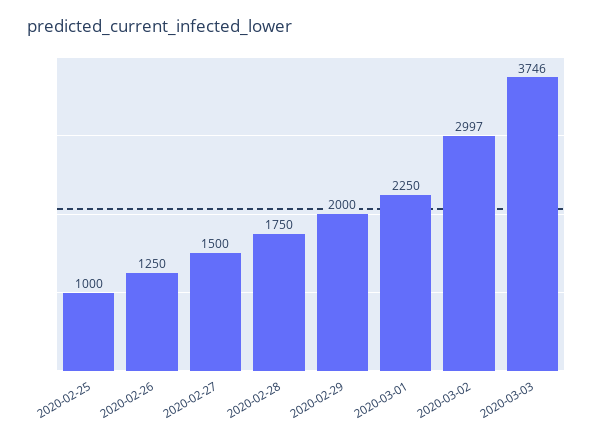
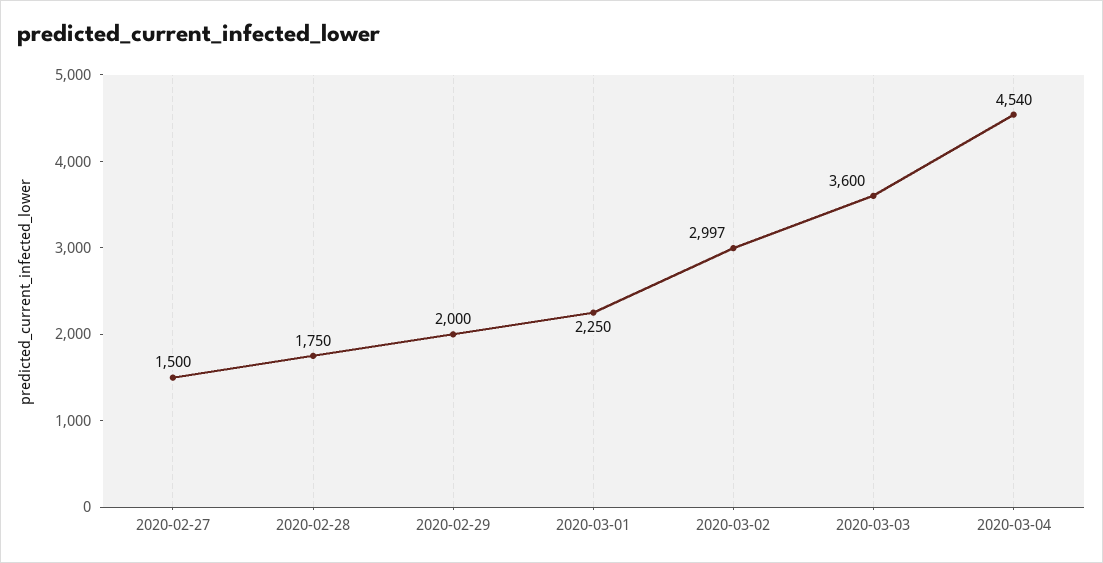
2020-02-25: 1000 -> none
2020-02-26: 1250 -> none
2020-03-03: 3746 -> 3600
2020-03-04: none -> 4540

